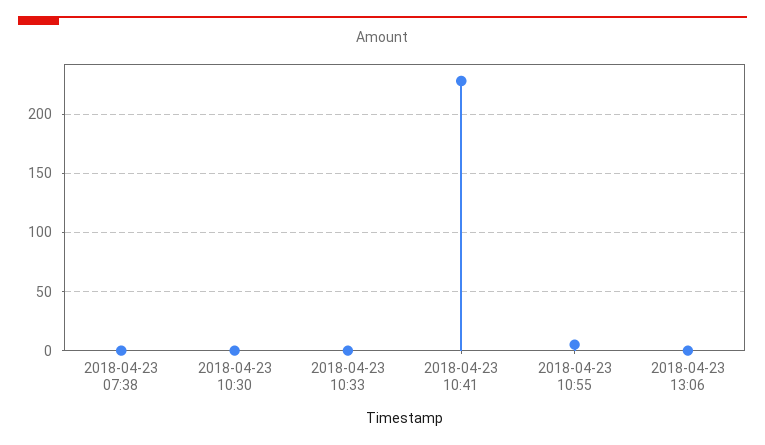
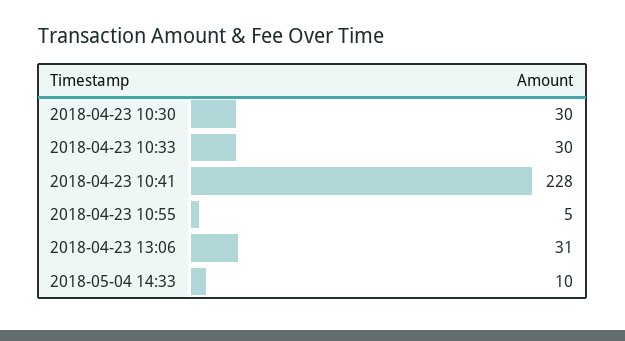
2018-04-23 07:38: 0 -> none
2018-04-23 10:30: 0 -> 30
2018-04-23 10:33: 0 -> 30
2018-04-23 13:06: 0 -> 31
2018-05-04 14:33: none -> 10

